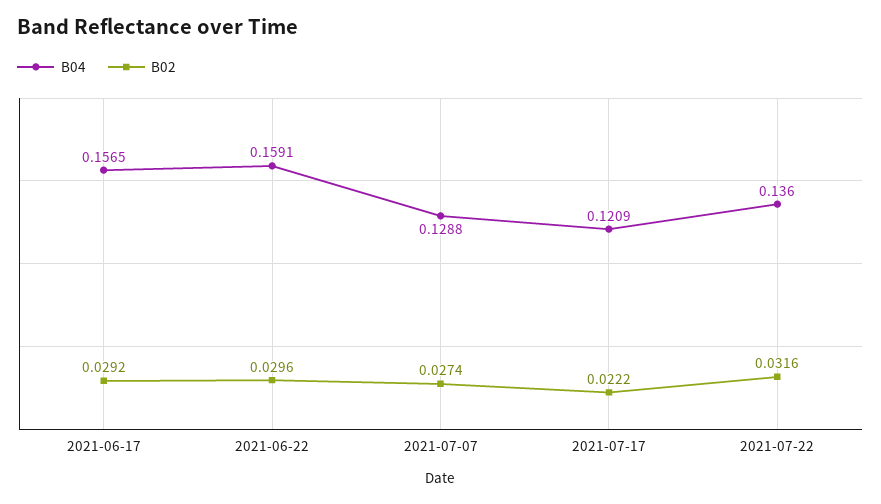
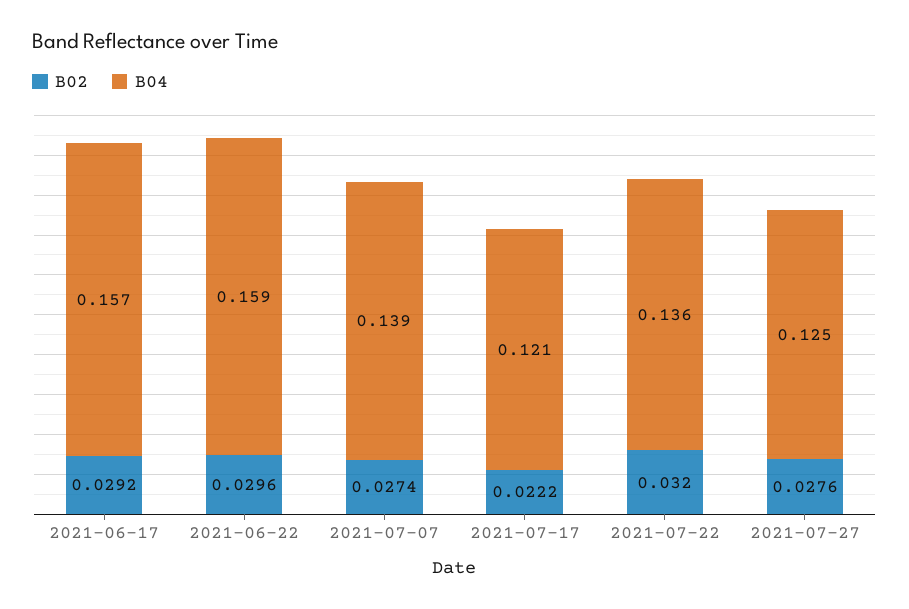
B04, 2021-07-07: 0.1288 -> 0.139
B02, 2021-07-22: 0.0316 -> 0.032
B02, 2021-07-27: none -> 0.0276
B04, 2021-07-27: none -> 0.125

